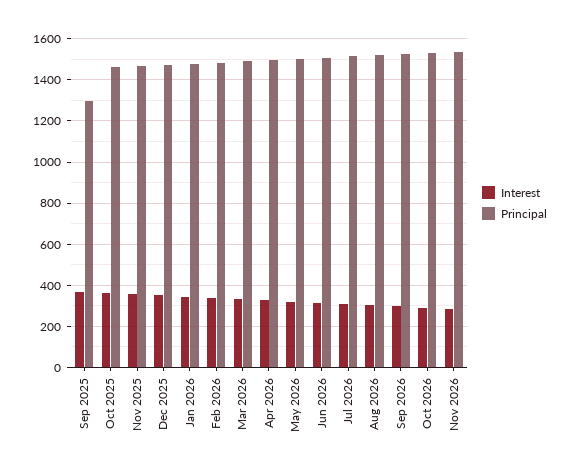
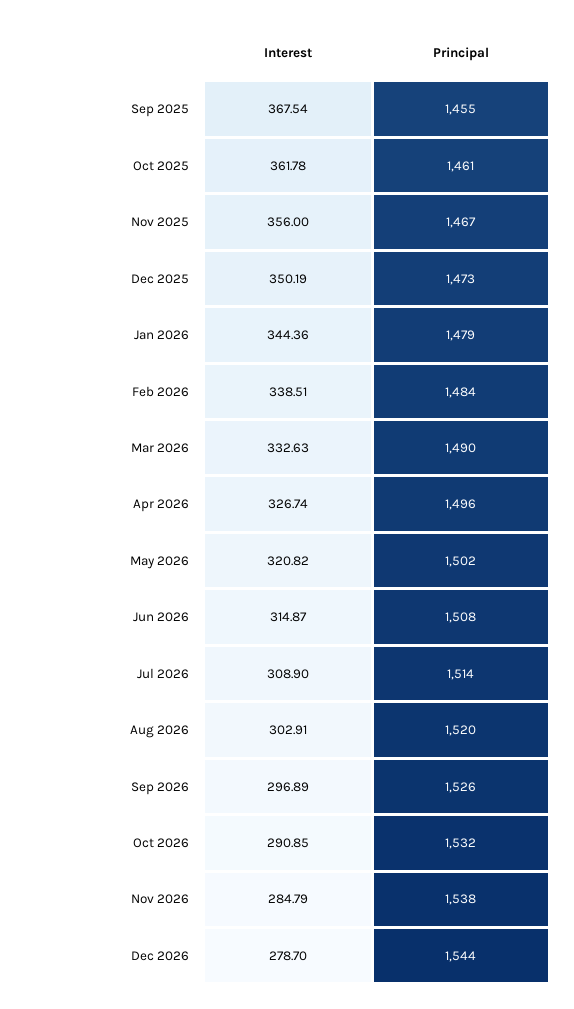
Principal, Sep 2025: 1300 -> 1455
Interest, Dec 2026: none -> 278.7
Principal, Dec 2026: none -> 1544

